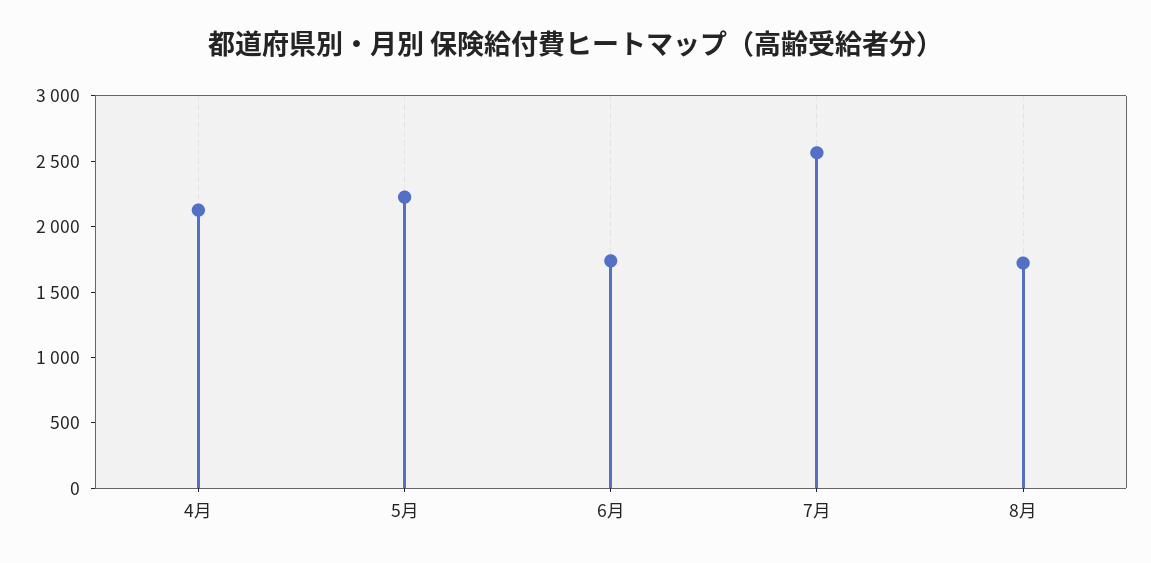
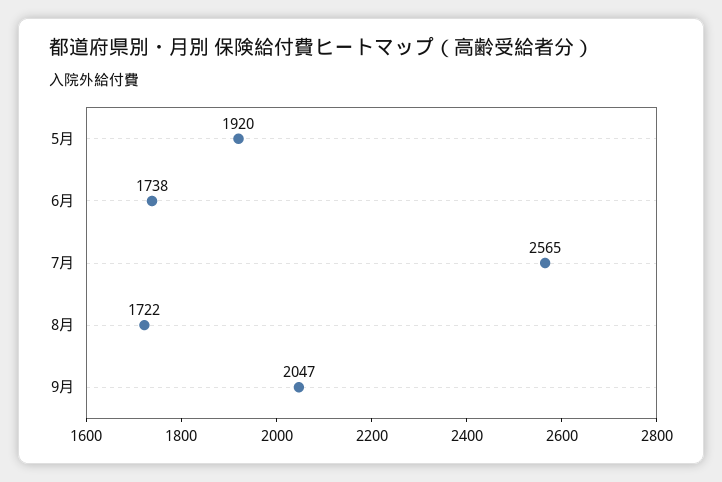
4月: 2100 -> none
5月: 2200 -> 1920
9月: none -> 2047

